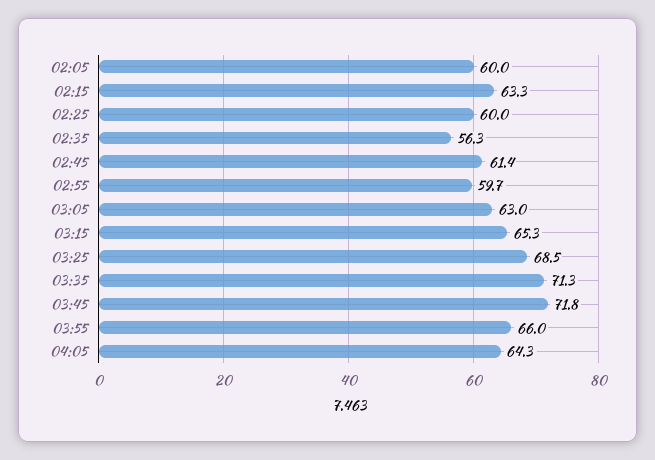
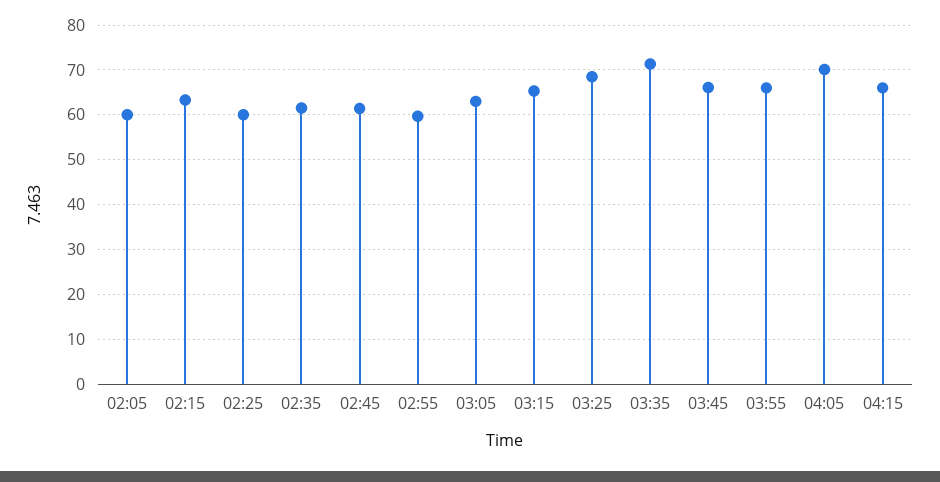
02:35: 56.3 -> 62
03:45: 71.8 -> 66
04:05: 64.3 -> 70
04:15: none -> 66

